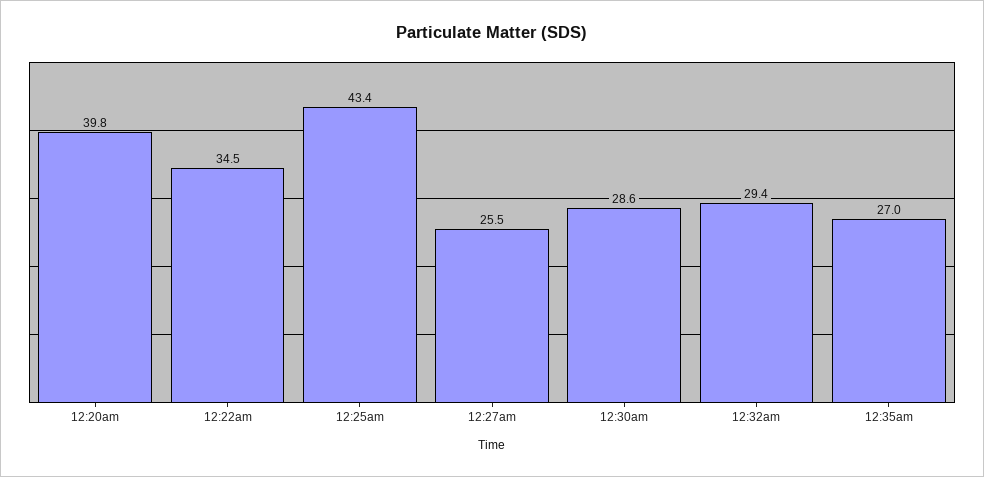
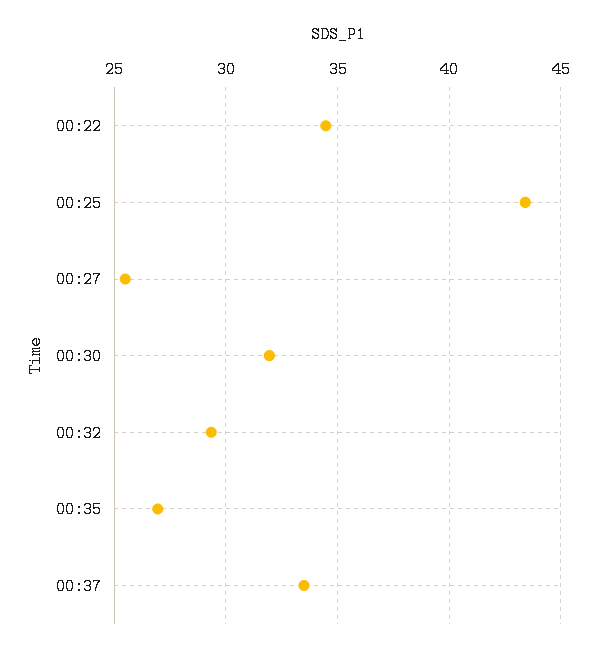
12:20am: 39.8 -> none
12:30am: 28.6 -> 32
00:37: none -> 33.5

